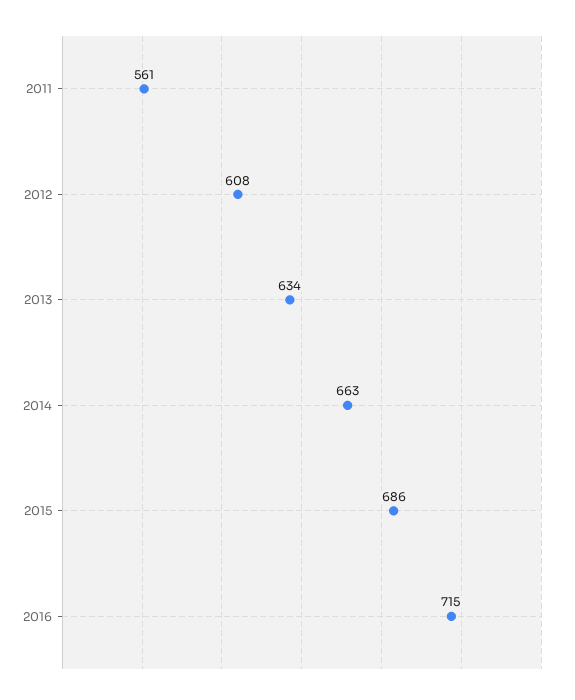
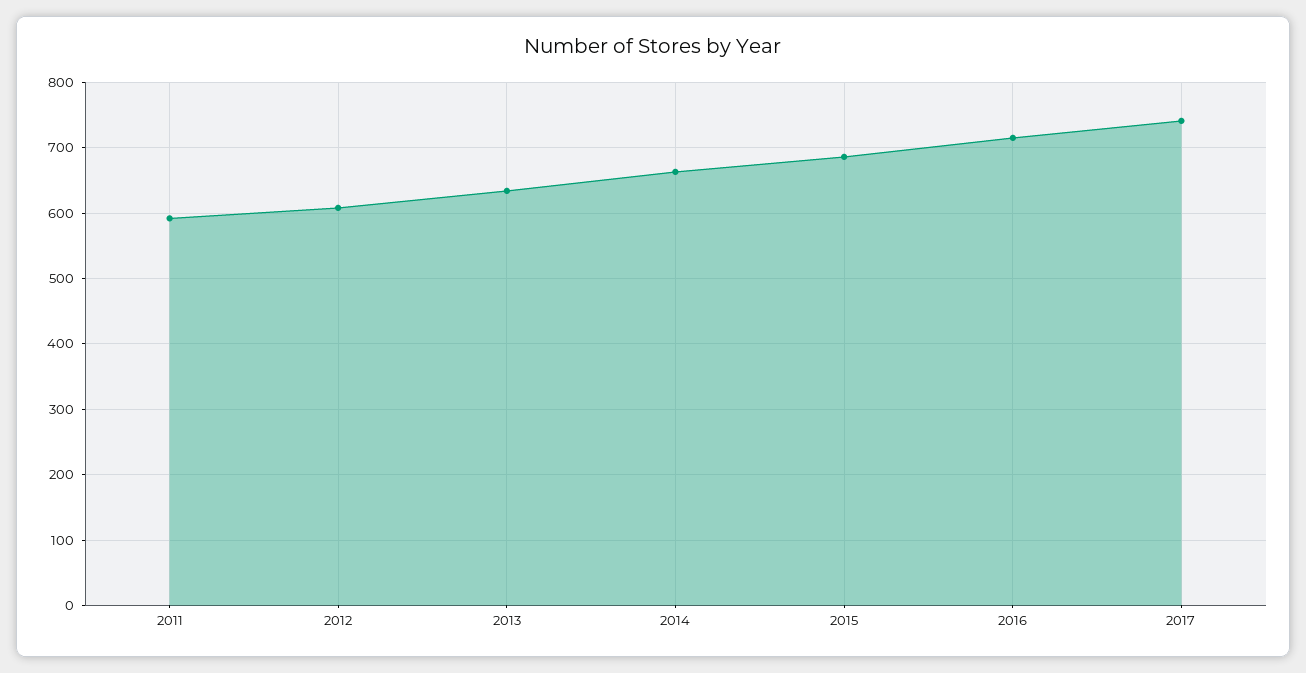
2011: 561 -> 590
2017: none -> 740

